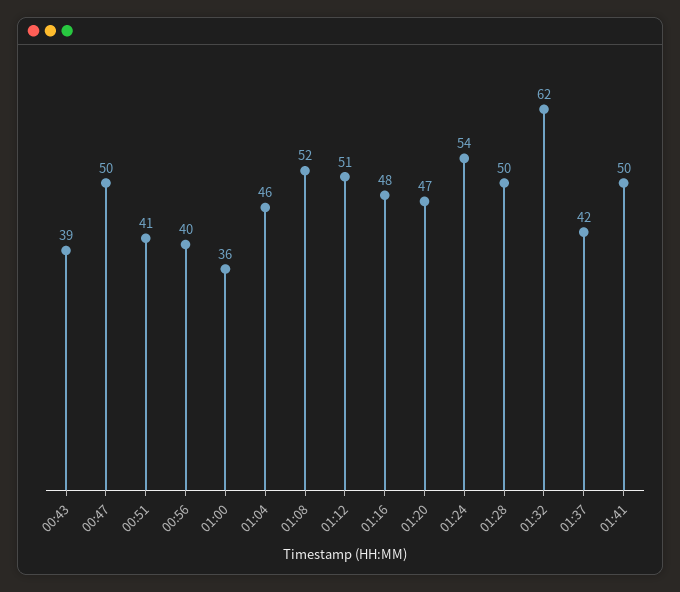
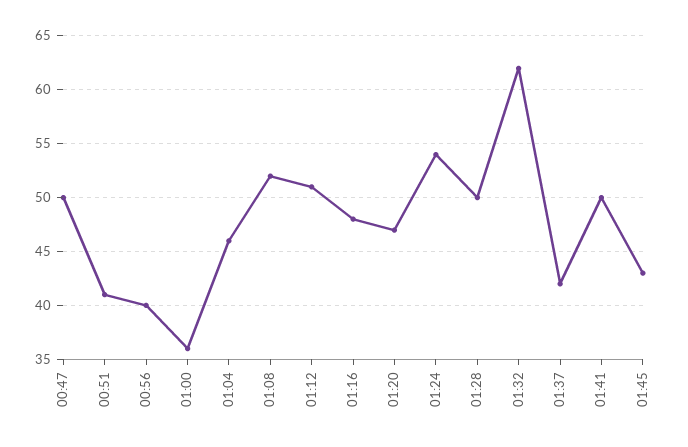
00:43: 39 -> none
01:45: none -> 43

